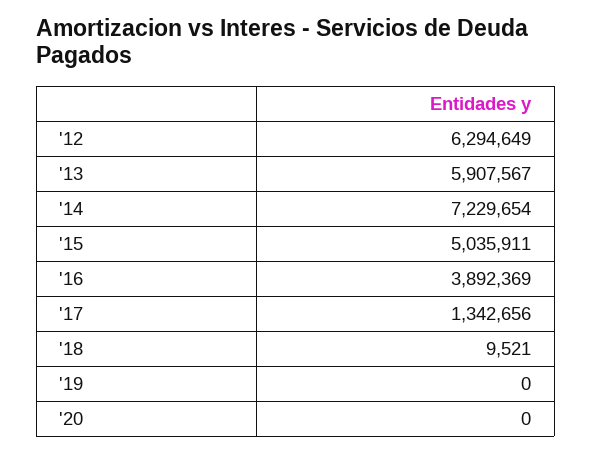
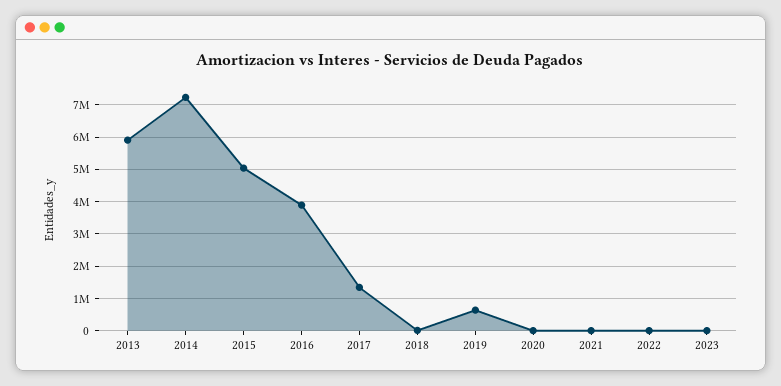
'12: 6294649 -> none
'19: 0 -> 600000
2021: none -> 0
2022: none -> 0
2023: none -> 0

